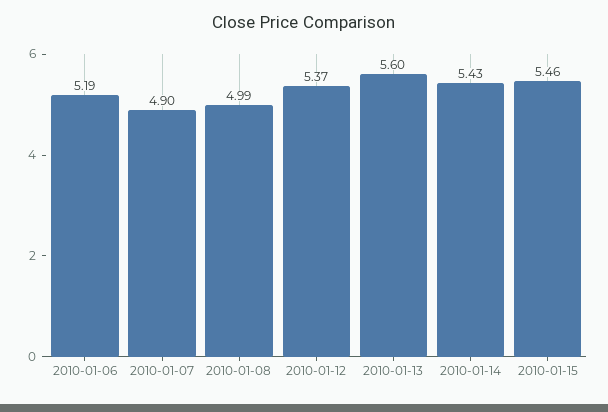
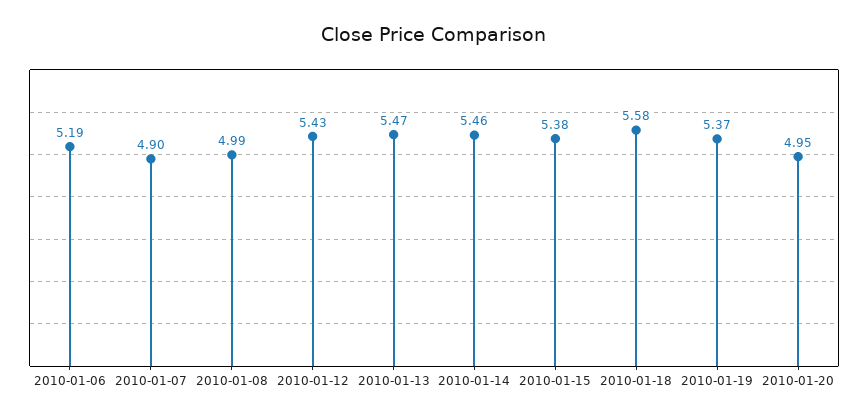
2010-01-12: 5.37 -> 5.43
2010-01-13: 5.6 -> 5.47
2010-01-14: 5.43 -> 5.46
2010-01-15: 5.46 -> 5.38
2010-01-18: none -> 5.58
2010-01-19: none -> 5.37
2010-01-20: none -> 4.95

